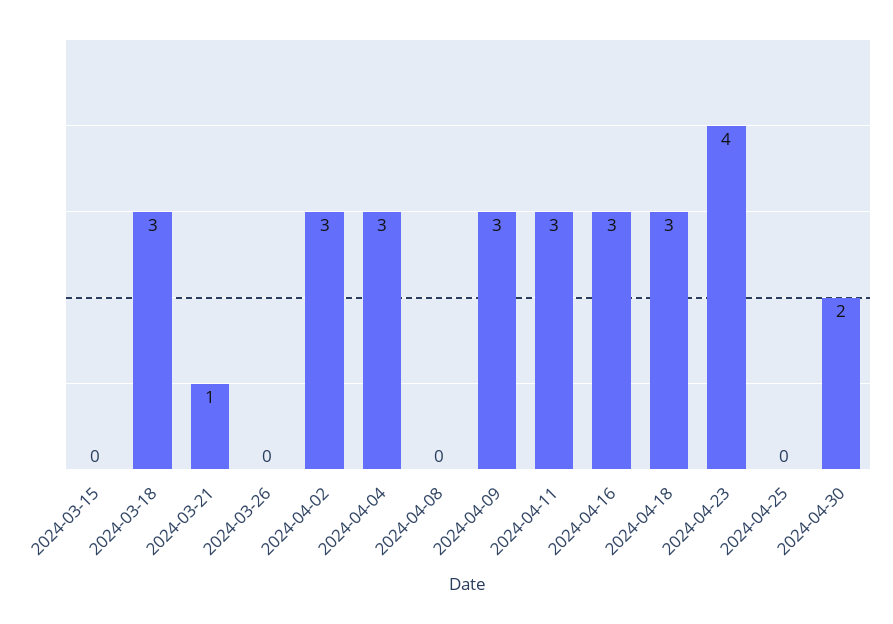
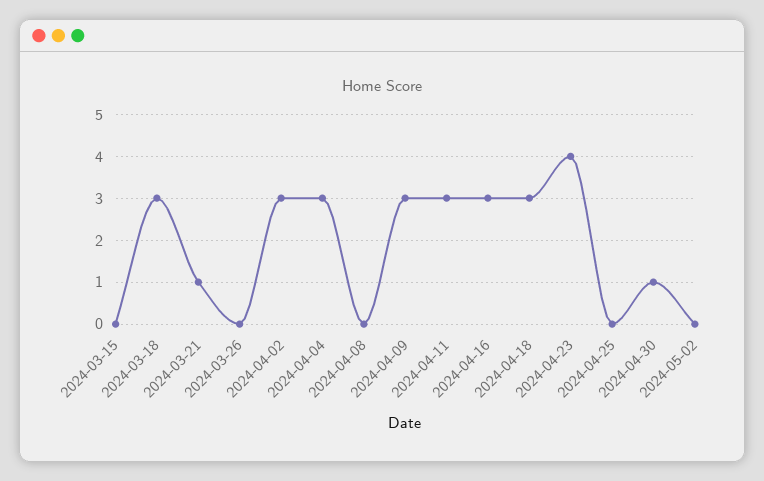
2024-04-30: 2 -> 1
2024-05-02: none -> 0

